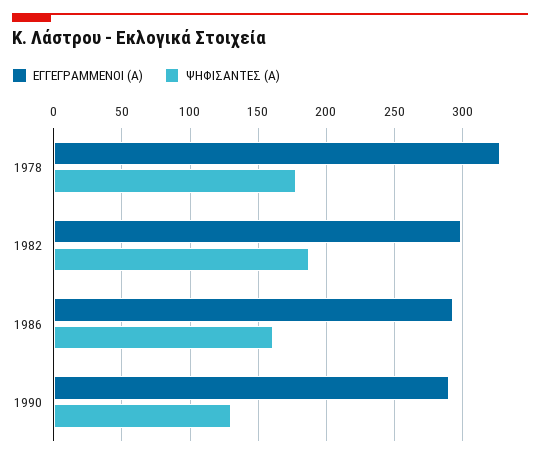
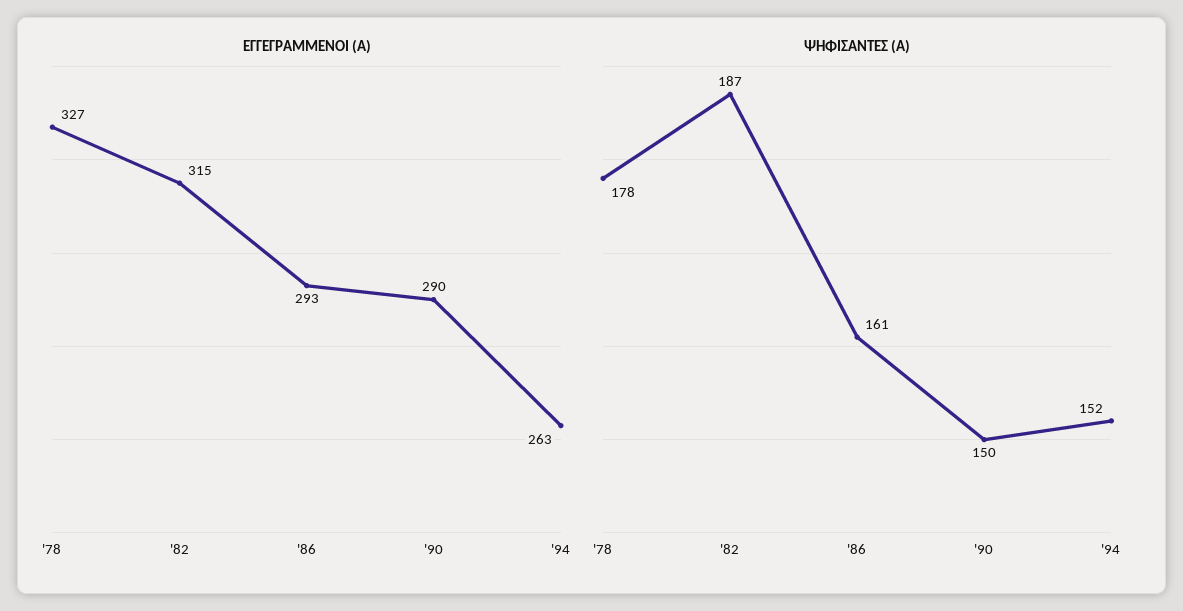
ΕΓΓΕΓΡΑΜΜΕΝΟΙ (Α), 1982: 300 -> 315
ΨΗΦΙΣΑΝΤΕΣ (Α), 1990: 130 -> 150
ΕΓΓΕΓΡΑΜΜΕΝΟΙ (Α), '94: none -> 263
ΨΗΦΙΣΑΝΤΕΣ (Α), '94: none -> 152

